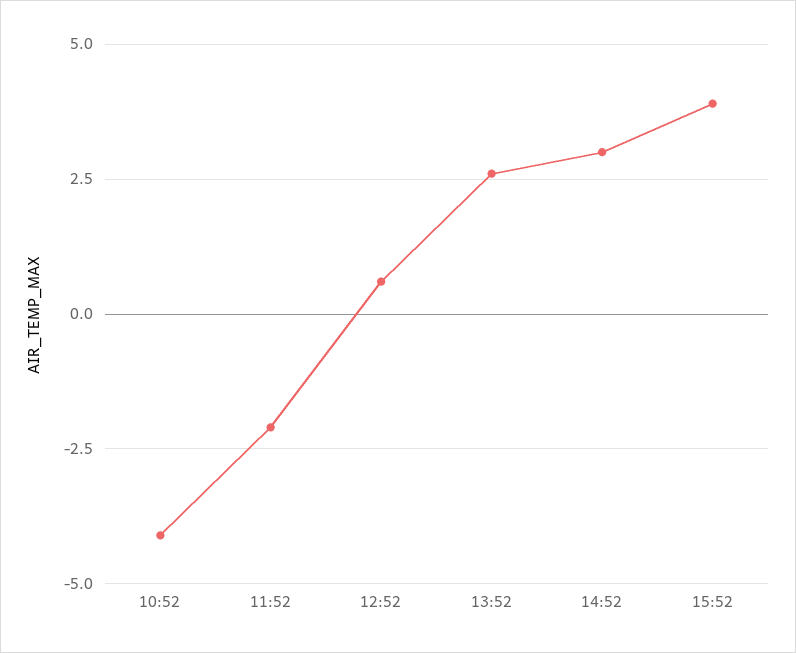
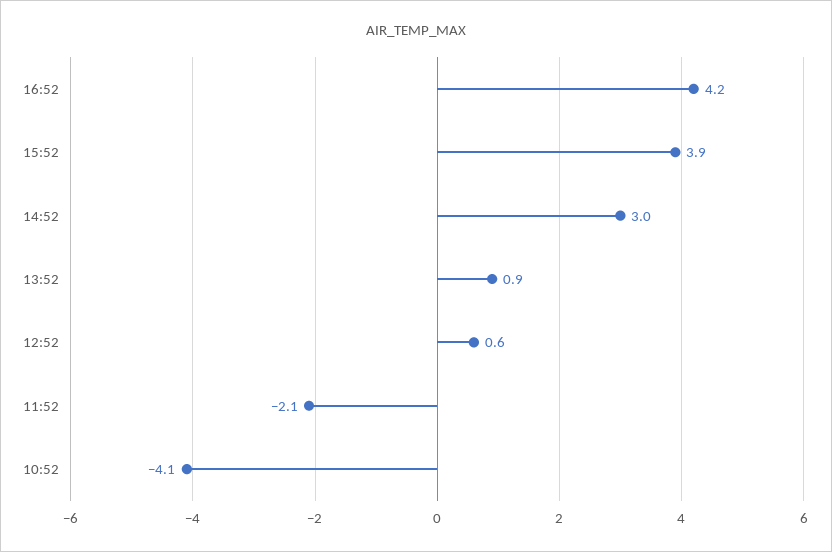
13:52: 2.5 -> 0.9
16:52: none -> 4.2

